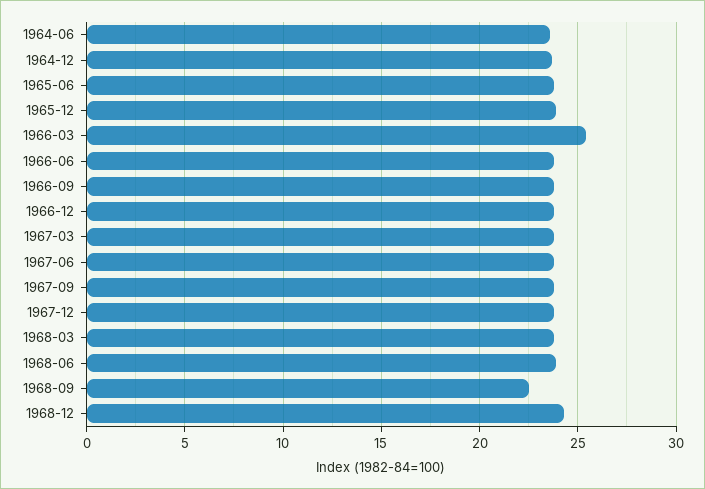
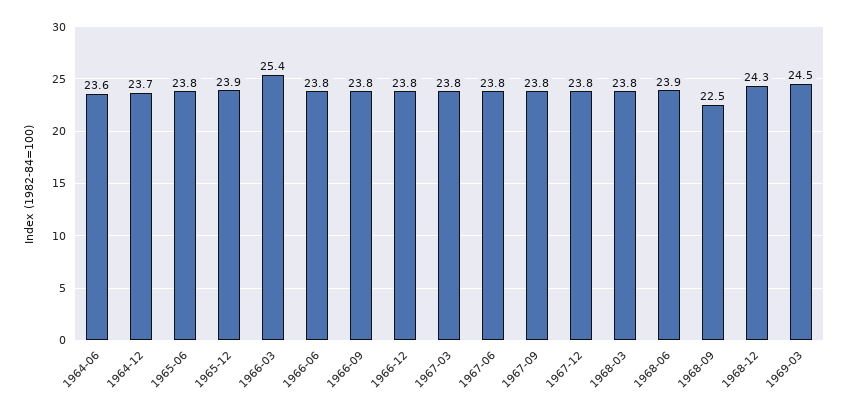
1969-03: none -> 24.5

